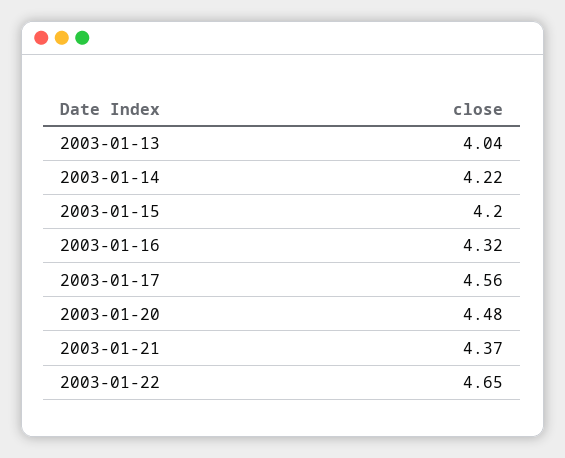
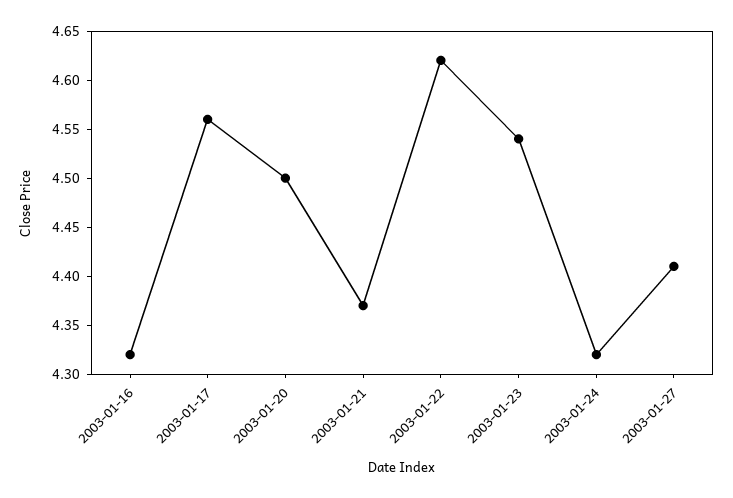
2003-01-13: 4.04 -> none
2003-01-14: 4.22 -> none
2003-01-15: 4.2 -> none
2003-01-20: 4.48 -> 4.5
2003-01-22: 4.65 -> 4.62
2003-01-23: none -> 4.54
2003-01-24: none -> 4.32
2003-01-27: none -> 4.41

